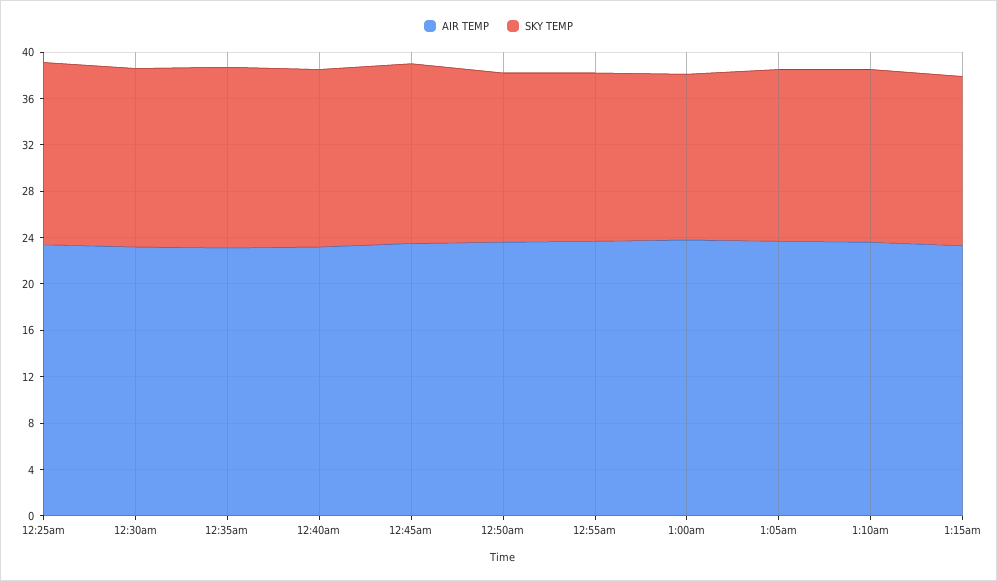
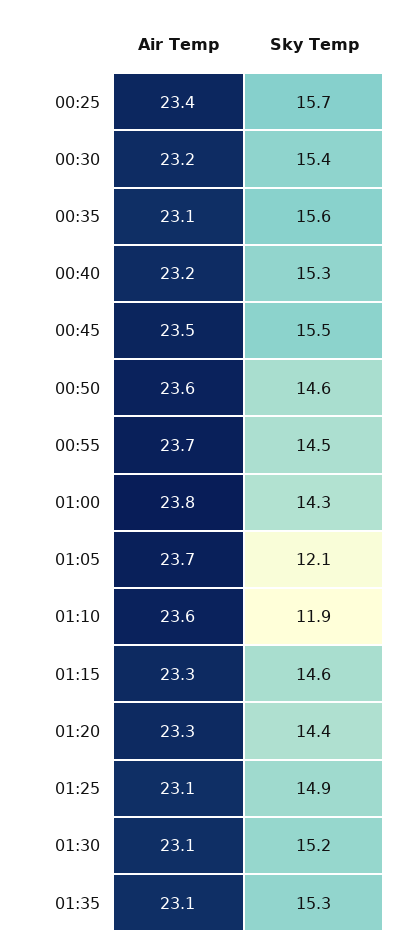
SKY TEMP, 1:05am: 15 -> 12.1
SKY TEMP, 1:10am: 15 -> 11.9
AIR TEMP, 01:20: none -> 23.3
SKY TEMP, 01:20: none -> 14.4
AIR TEMP, 01:25: none -> 23.1
SKY TEMP, 01:25: none -> 14.9
AIR TEMP, 01:30: none -> 23.1
SKY TEMP, 01:30: none -> 15.2
AIR TEMP, 01:35: none -> 23.1
SKY TEMP, 01:35: none -> 15.3

